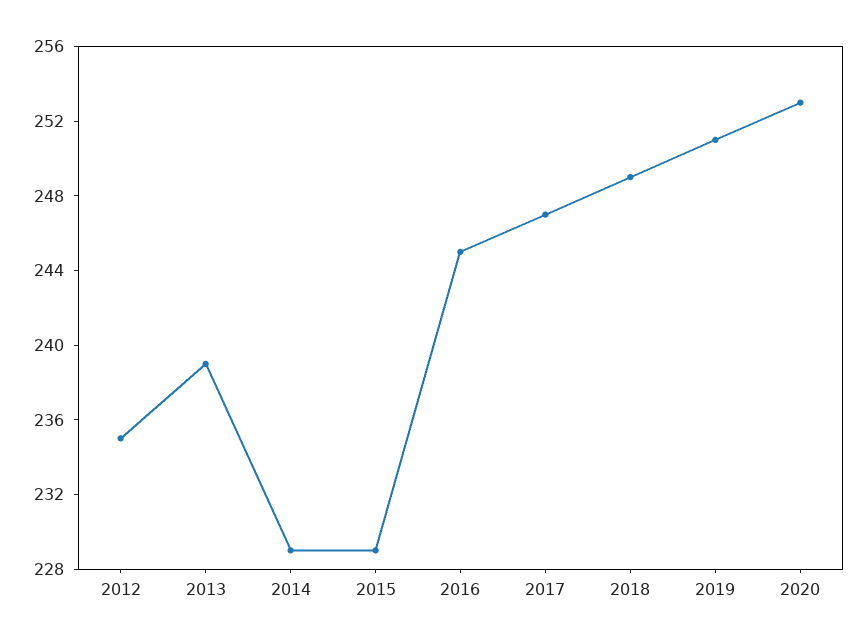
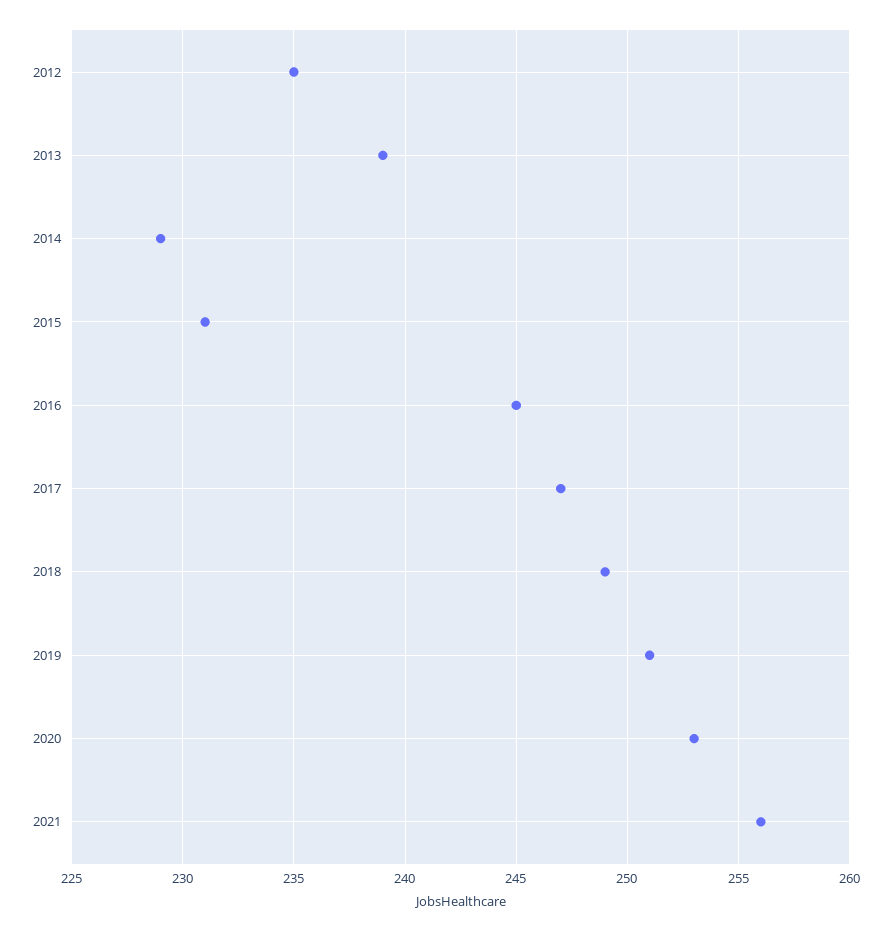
2015: 229 -> 231
2021: none -> 256

